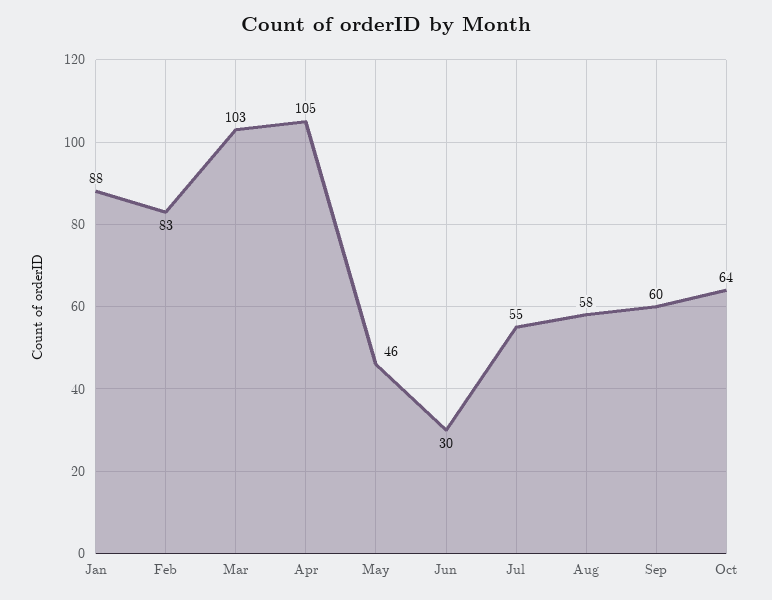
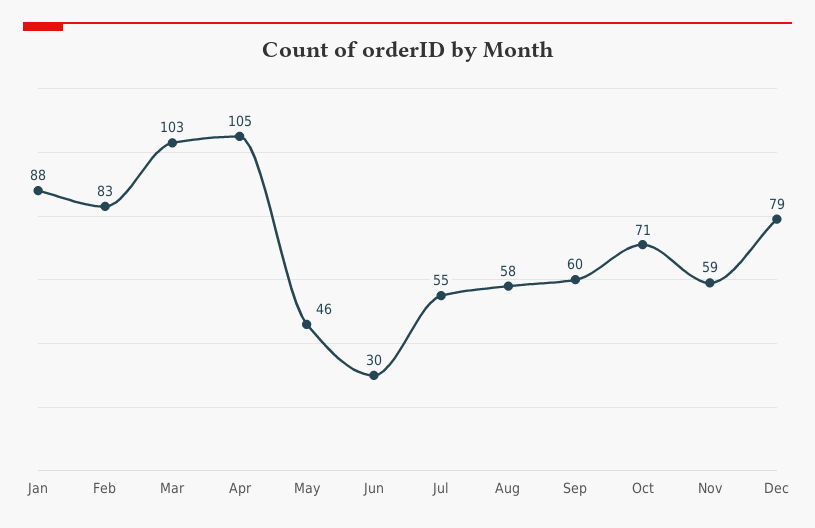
Oct: 64 -> 71
Nov: none -> 59
Dec: none -> 79

